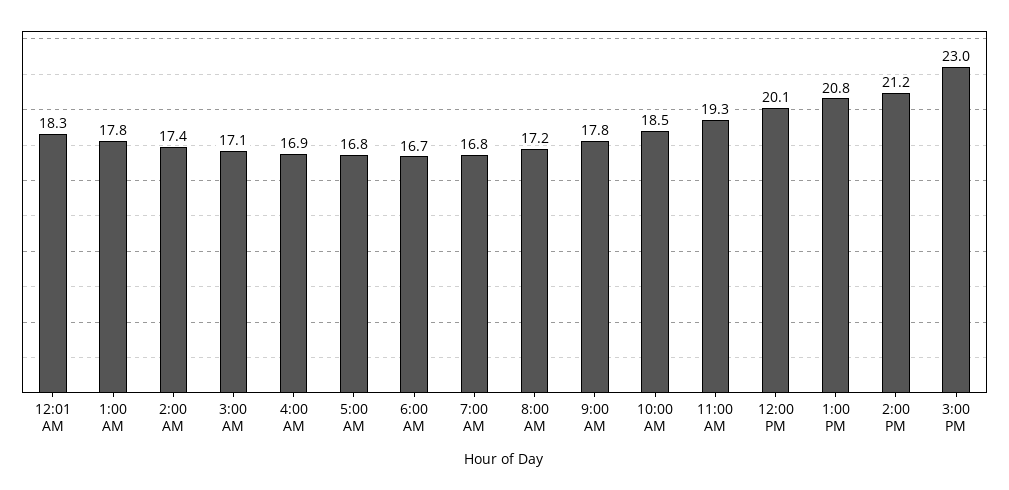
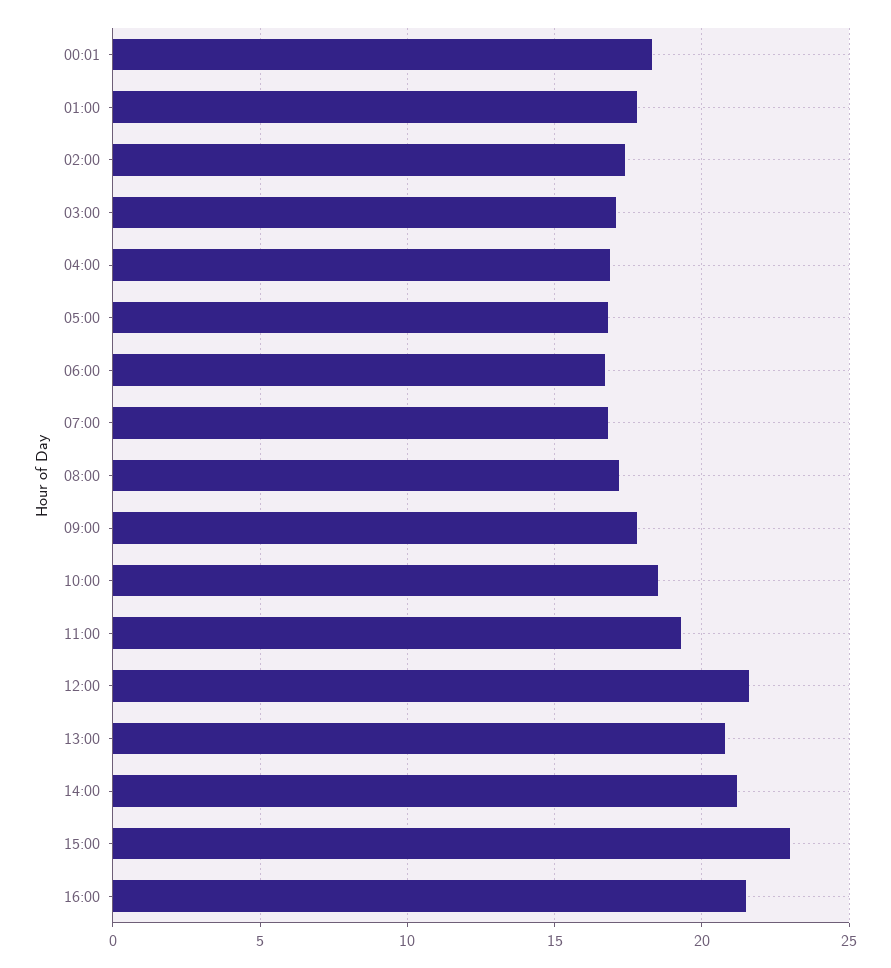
12:00 PM: 20.1 -> 21.5
16:00: none -> 21.5

